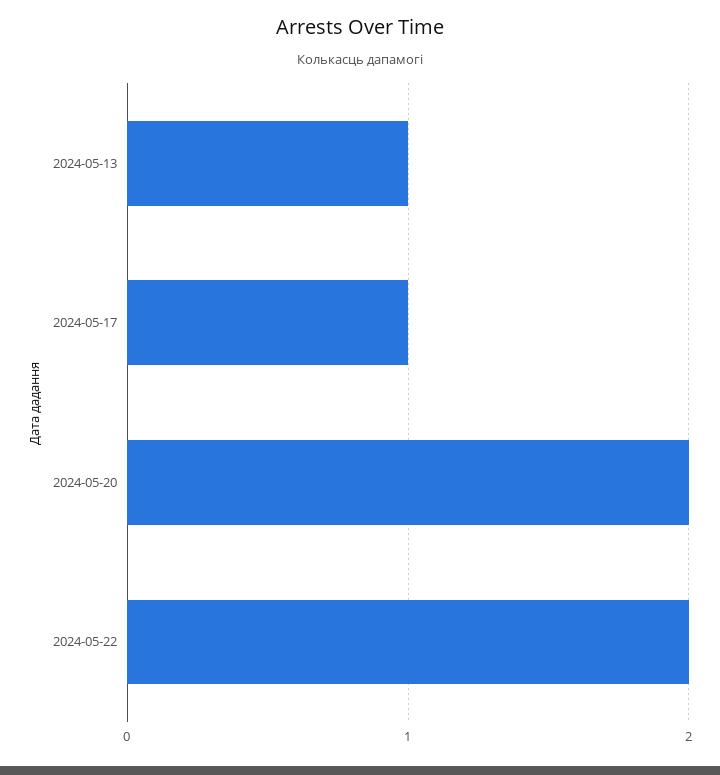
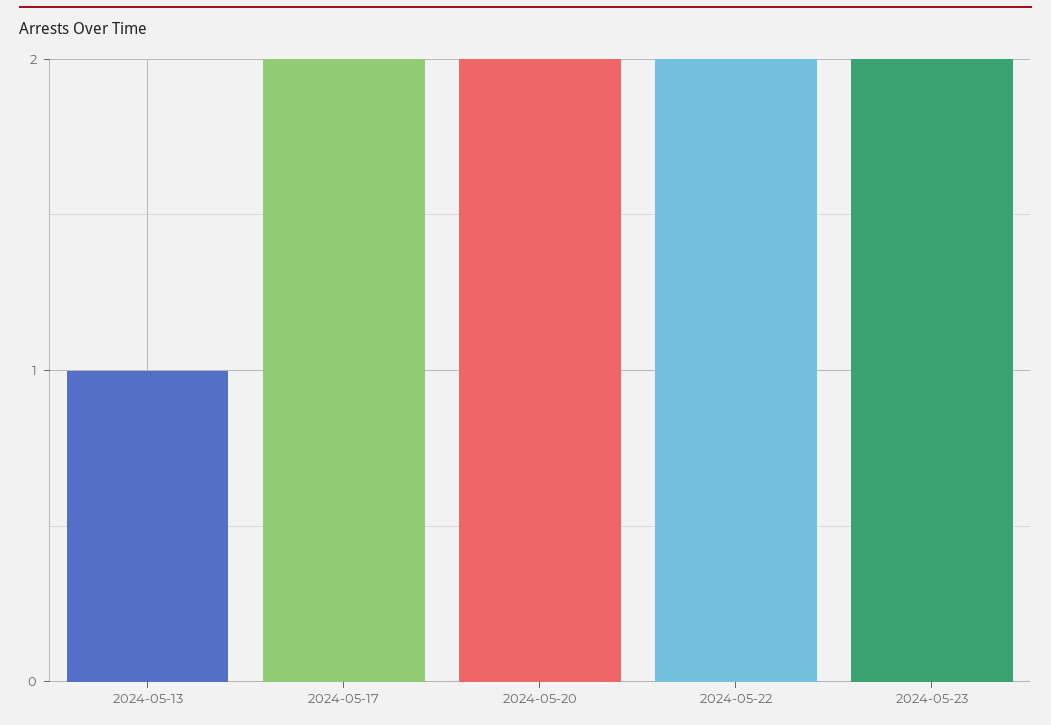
2024-05-17: 1 -> 2
2024-05-23: none -> 2

